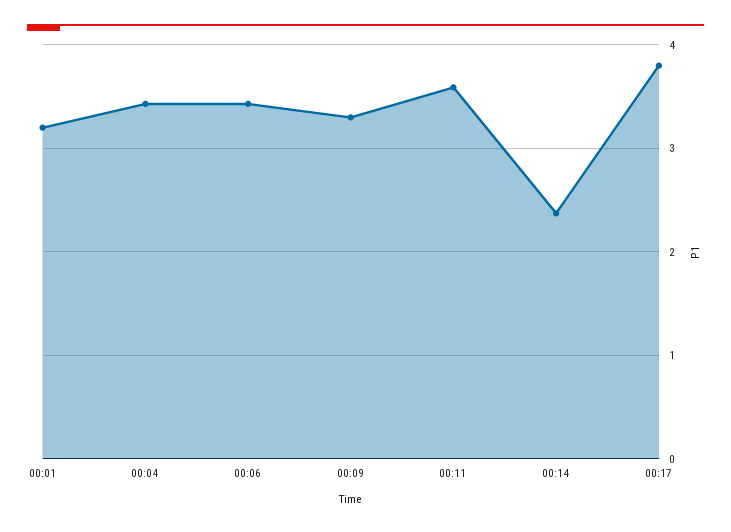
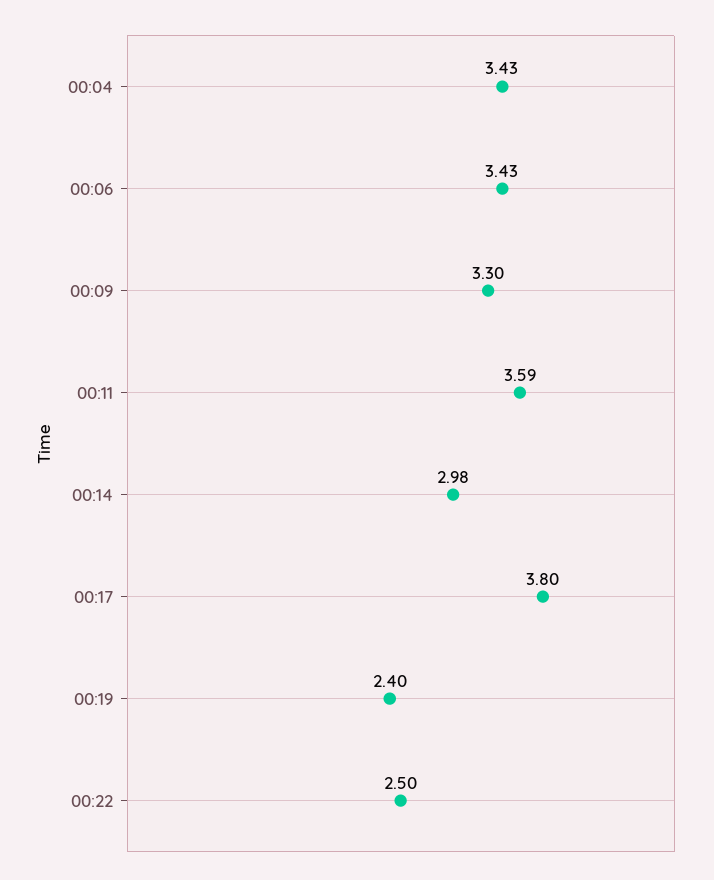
00:01: 3.2 -> none
00:14: 2.4 -> 2.98
00:19: none -> 2.4
00:22: none -> 2.5

